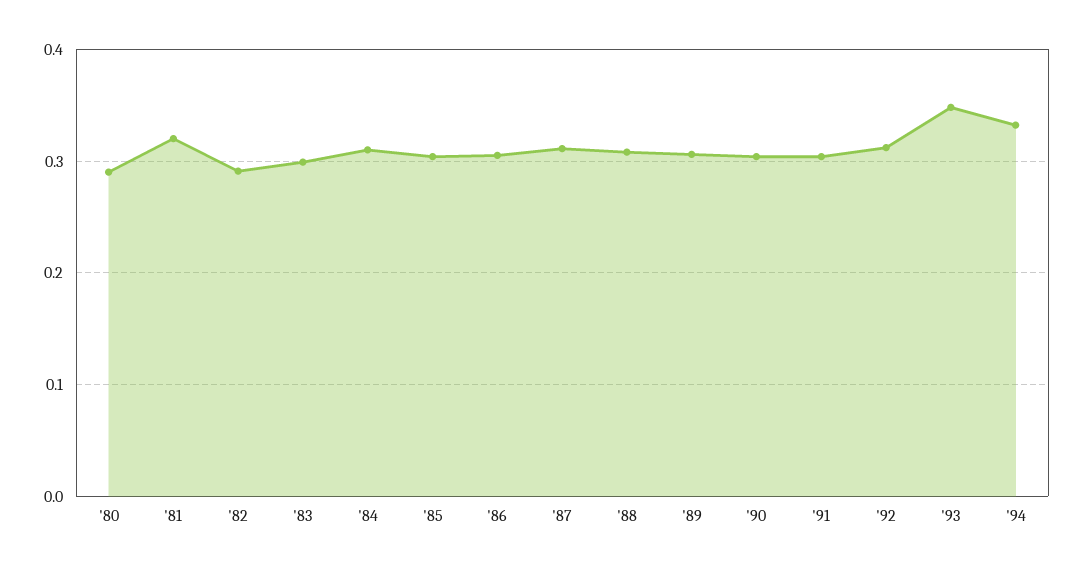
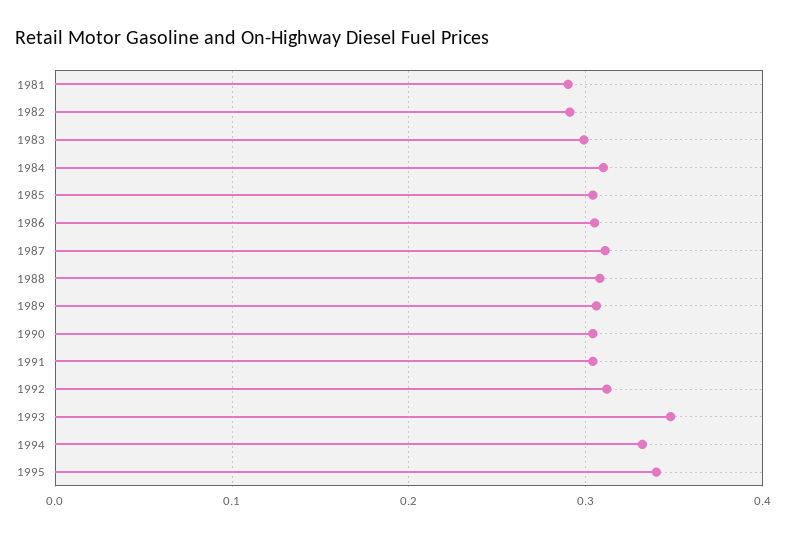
'80: 0.29 -> none
'81: 0.32 -> 0.29
1995: none -> 0.34

